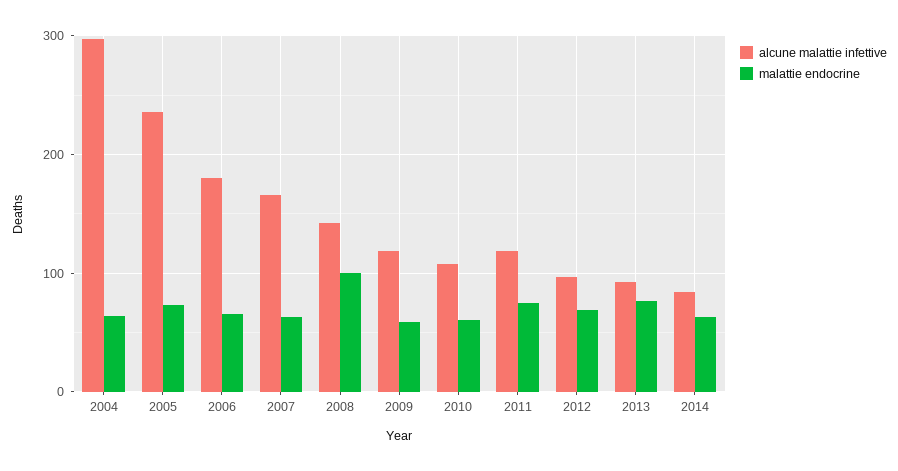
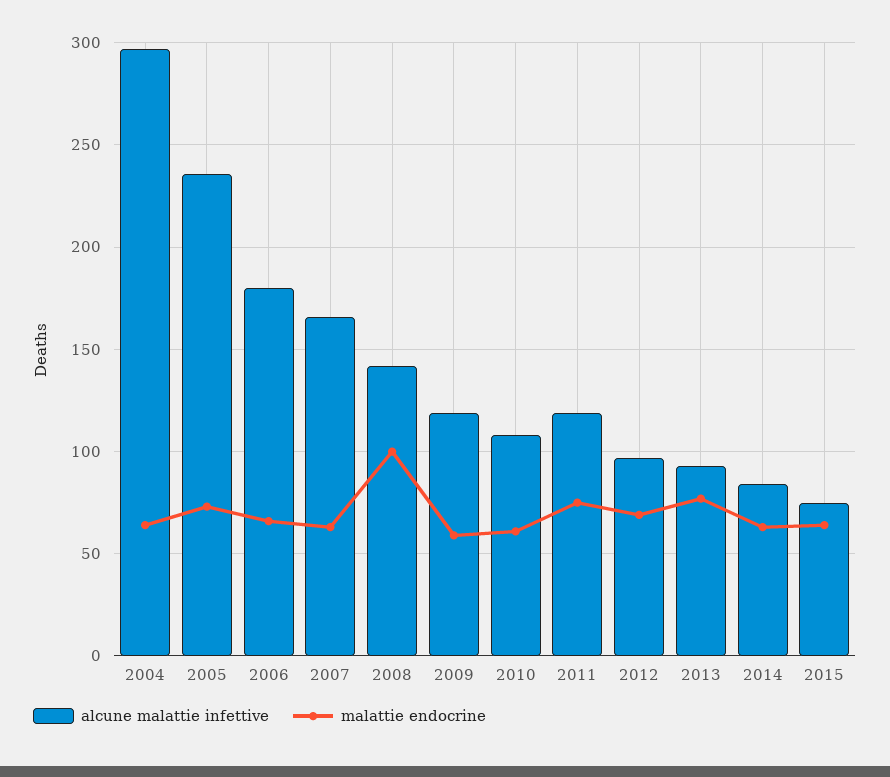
alcune malattie infettive, 2015: none -> 75
malattie endocrine, 2015: none -> 65

